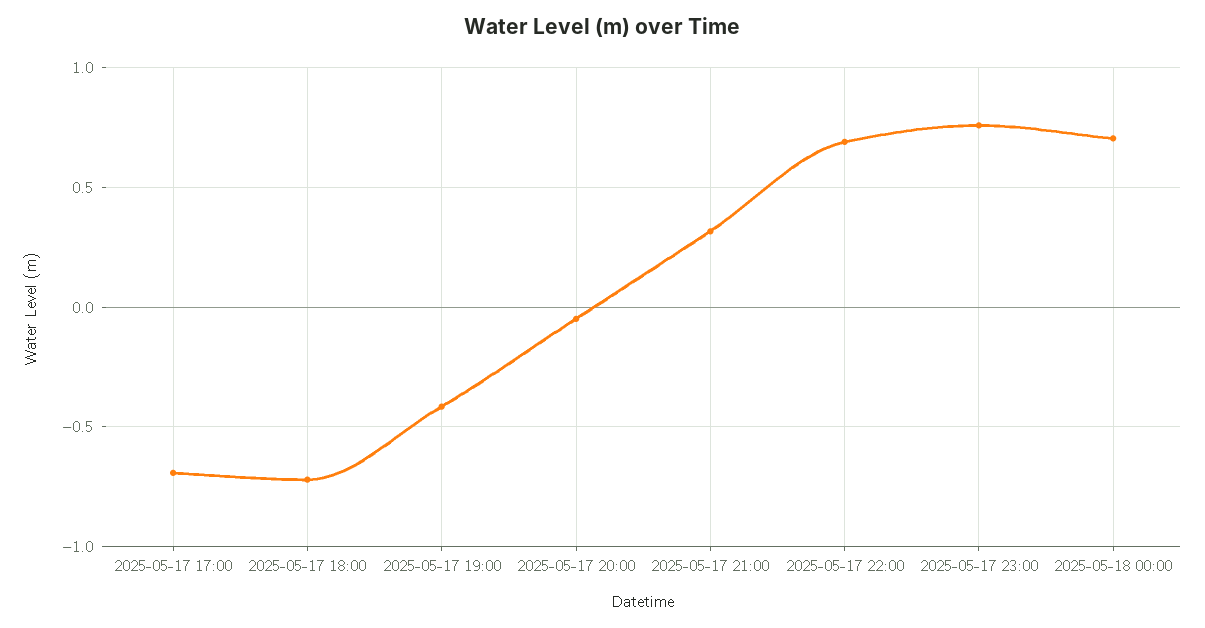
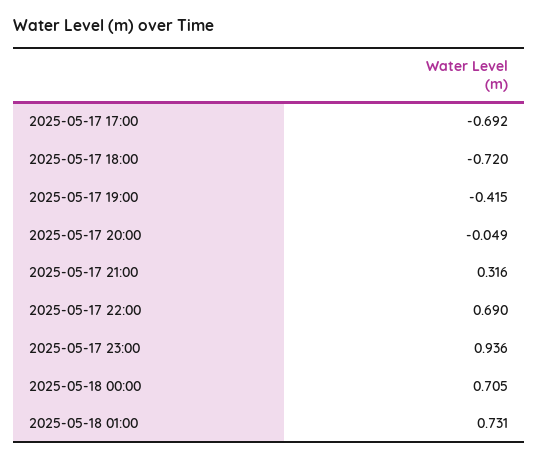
2025-05-17 23:00: 0.75 -> 0.936
2025-05-18 01:00: none -> 0.731

